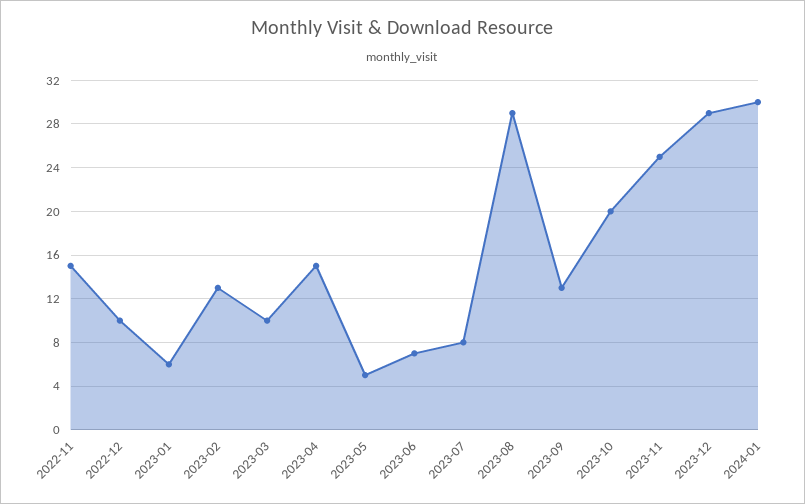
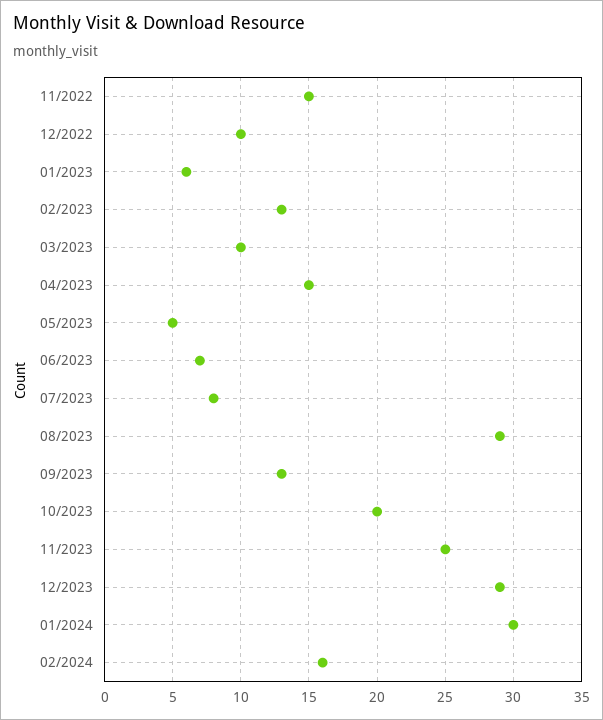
02/2024: none -> 16

